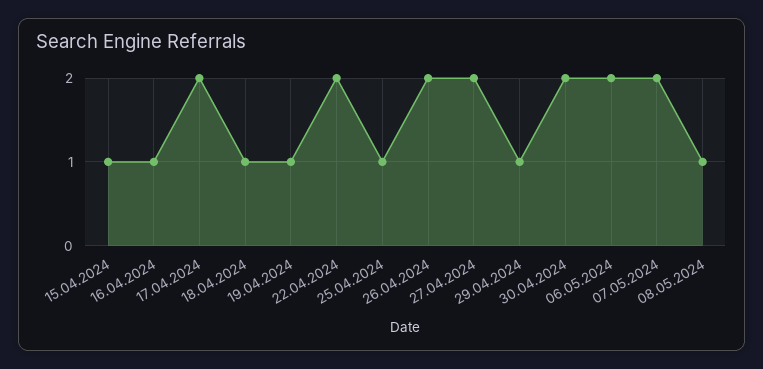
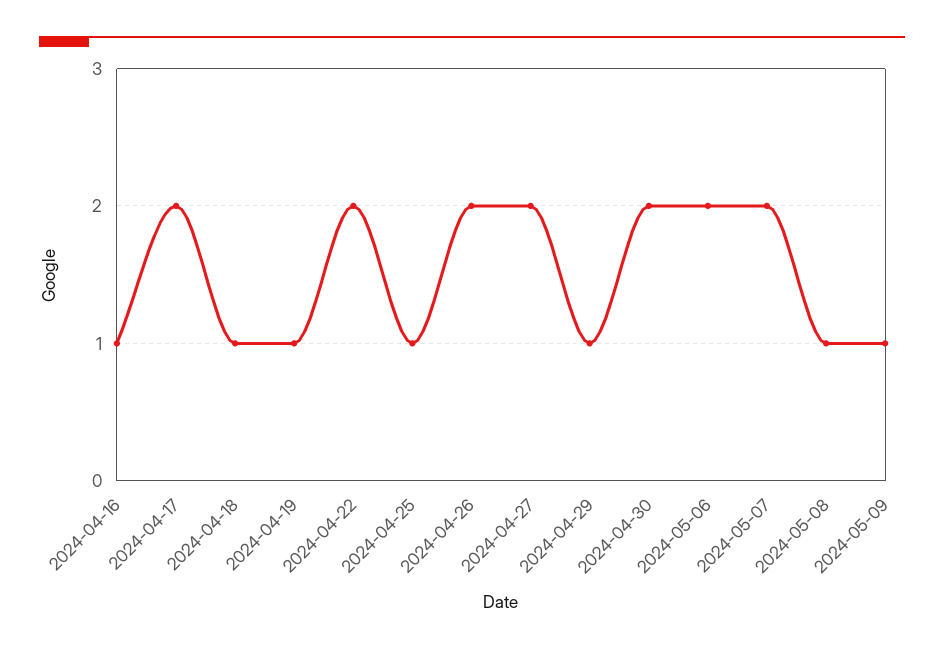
15.04.2024: 1 -> none
2024-05-09: none -> 1

